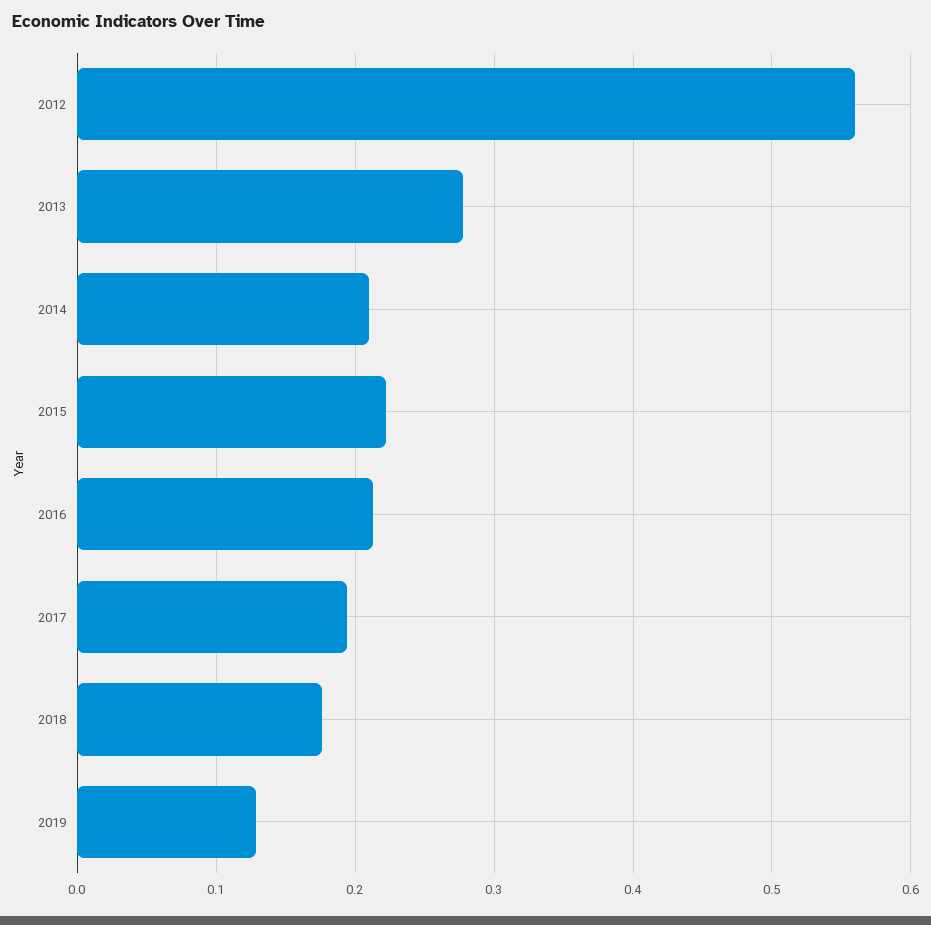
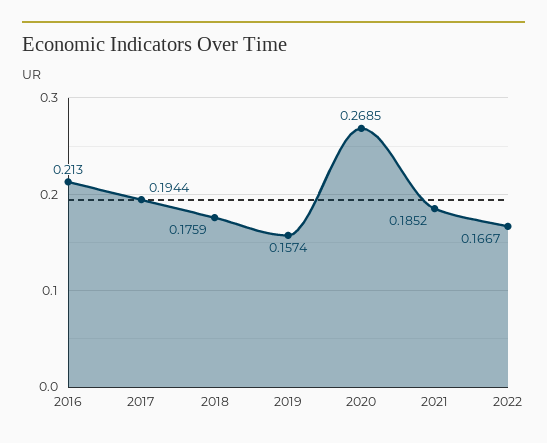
2012: 0.56 -> none
2013: 0.28 -> none
2014: 0.21 -> none
2015: 0.22 -> none
2019: 0.13 -> 0.1574
2020: none -> 0.2685
2021: none -> 0.1852
2022: none -> 0.1667

